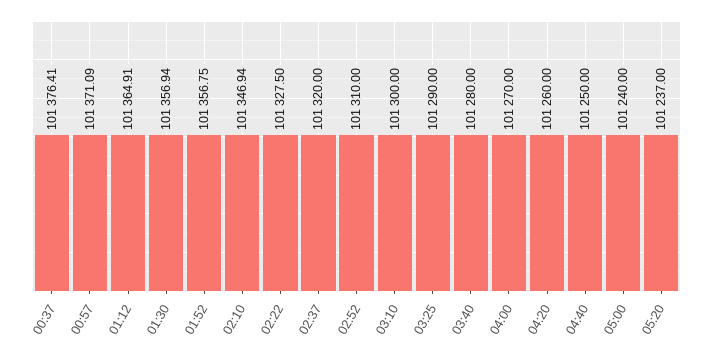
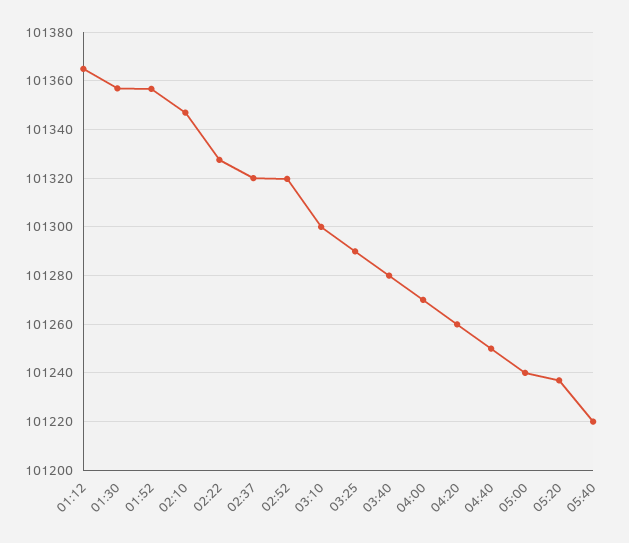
00:37: 101376.41 -> none
00:57: 101371.09 -> none
02:52: 101310 -> 101320
05:40: none -> 101220

